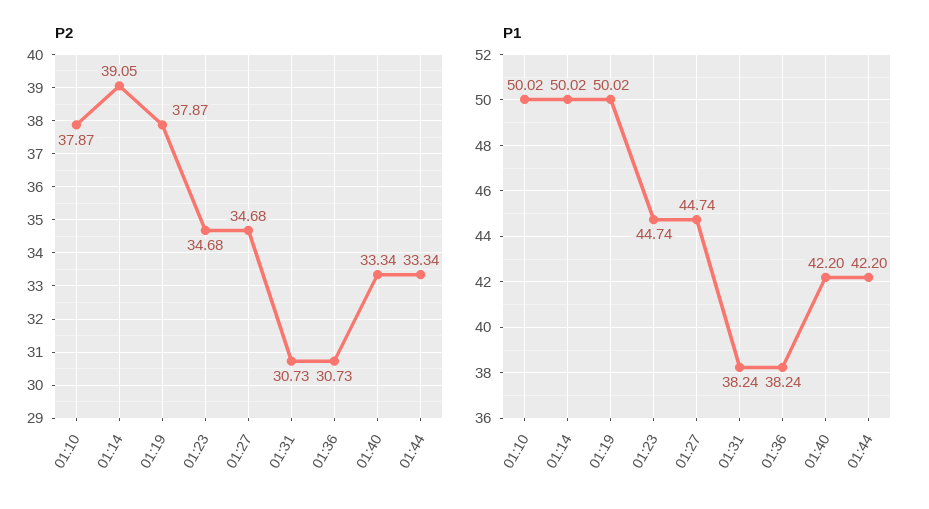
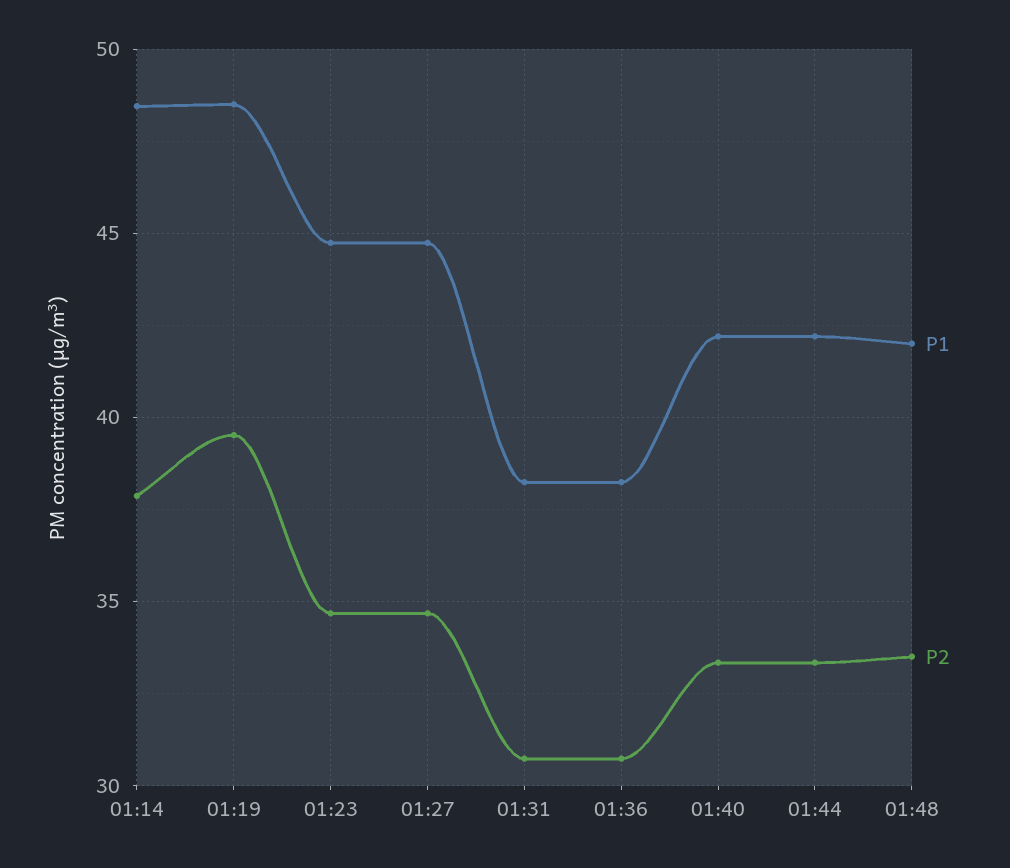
P2, 01:10: 37.87 -> none
P2, 01:14: 39.05 -> 38
P2, 01:19: 37.87 -> 39.5
P1, 01:10: 50.02 -> none
P1, 01:14: 50.02 -> 48.5
P1, 01:19: 50.02 -> 48.5
P1, 01:48: none -> 42
P2, 01:48: none -> 33.5

